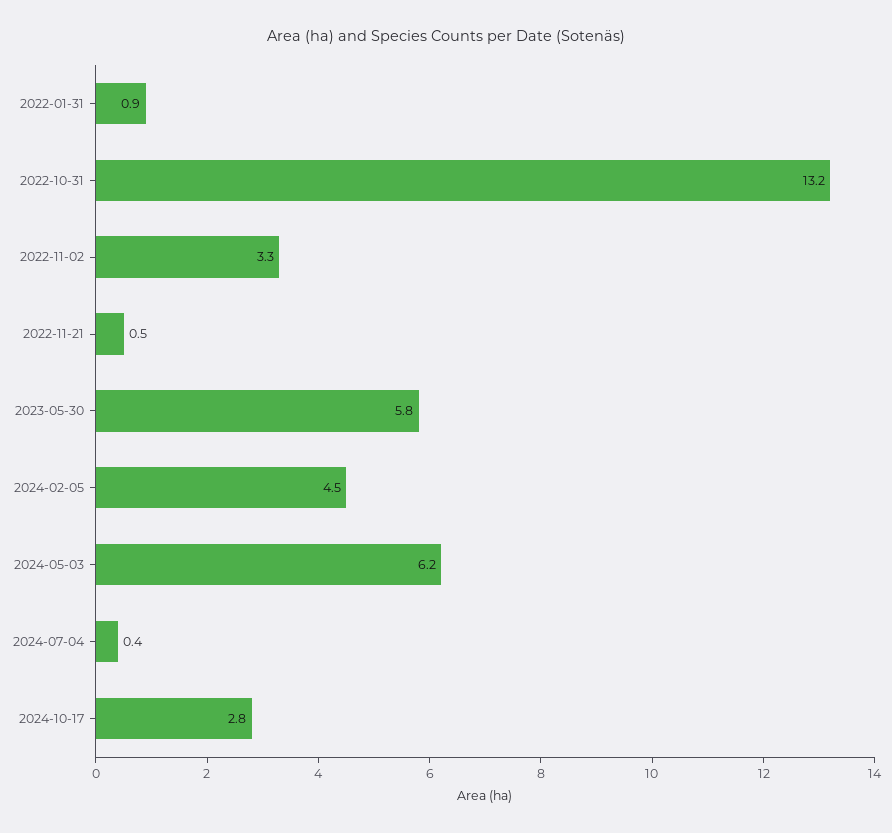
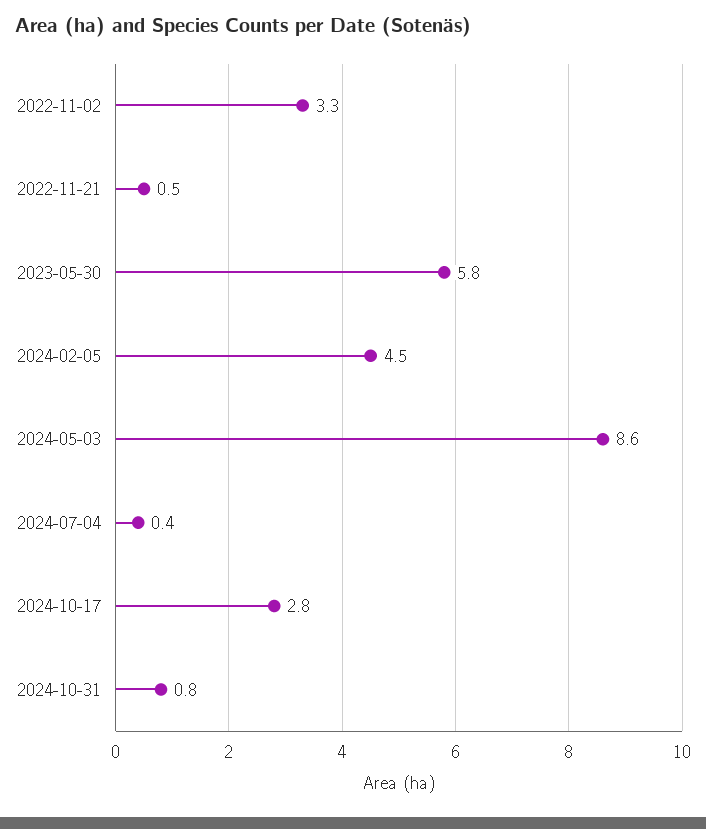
2022-01-31: 0.9 -> none
2022-10-31: 13.2 -> none
2024-05-03: 6.2 -> 8.6
2024-10-31: none -> 0.8

